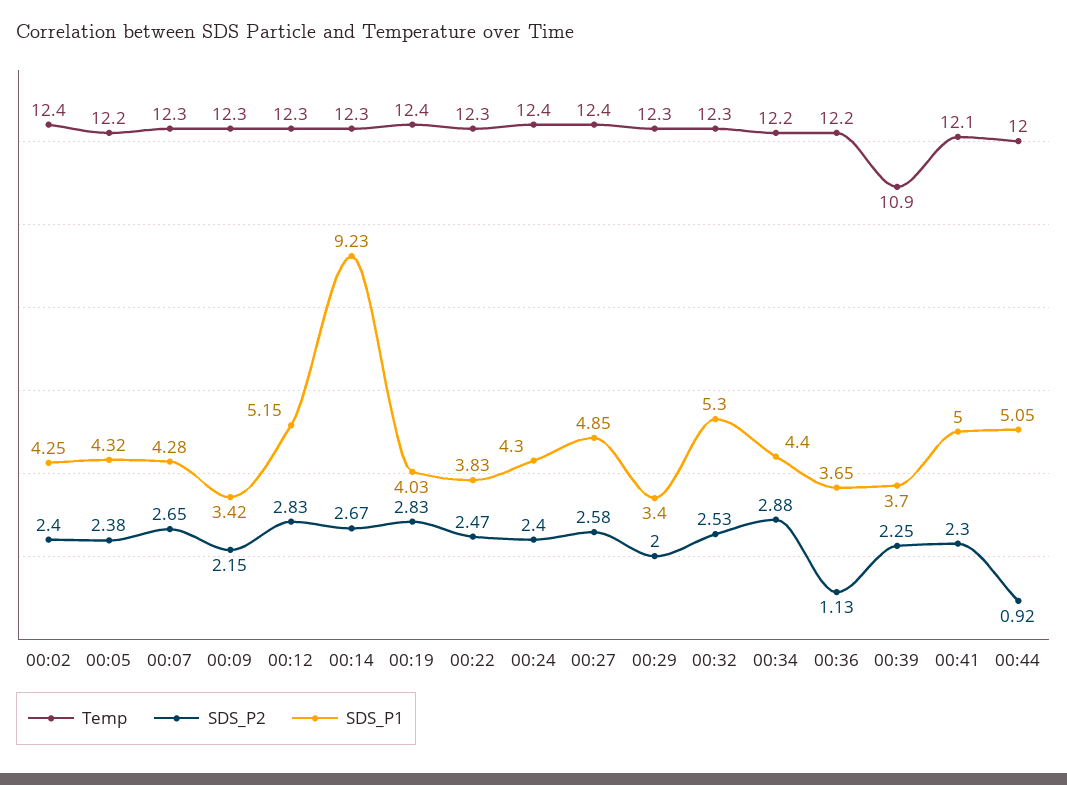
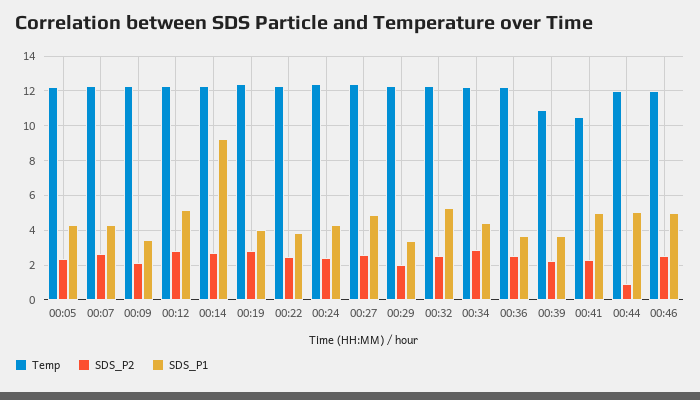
Temp, 00:02: 12.4 -> none
SDS_P2, 00:02: 2.4 -> none
SDS_P1, 00:02: 4.25 -> none
SDS_P2, 00:36: 1.13 -> 2.5
Temp, 00:41: 12.1 -> 10.5
Temp, 00:46: none -> 12
SDS_P2, 00:46: none -> 2.5
SDS_P1, 00:46: none -> 5

